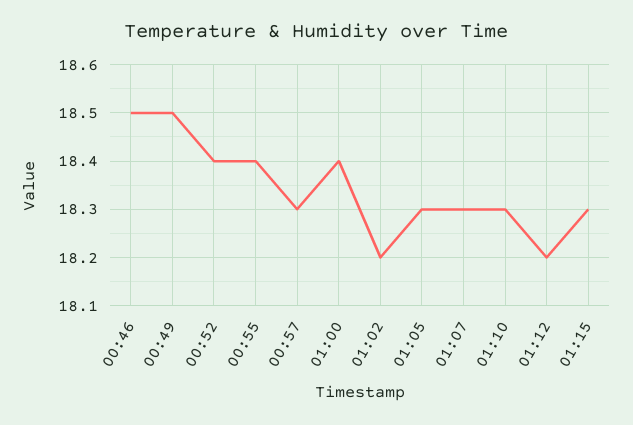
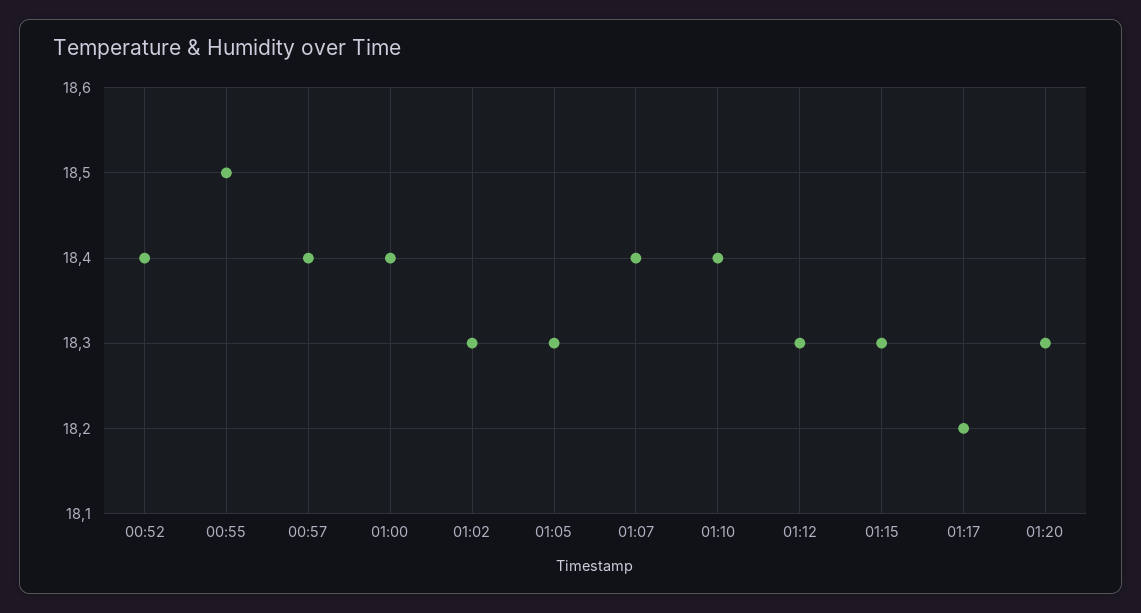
00:46: 18.5 -> none
00:49: 18.5 -> none
00:55: 18.4 -> 18.5
00:57: 18.3 -> 18.4
01:02: 18.2 -> 18.3
01:07: 18.3 -> 18.4
01:10: 18.3 -> 18.4
01:12: 18.2 -> 18.3
01:17: none -> 18.2
01:20: none -> 18.3

